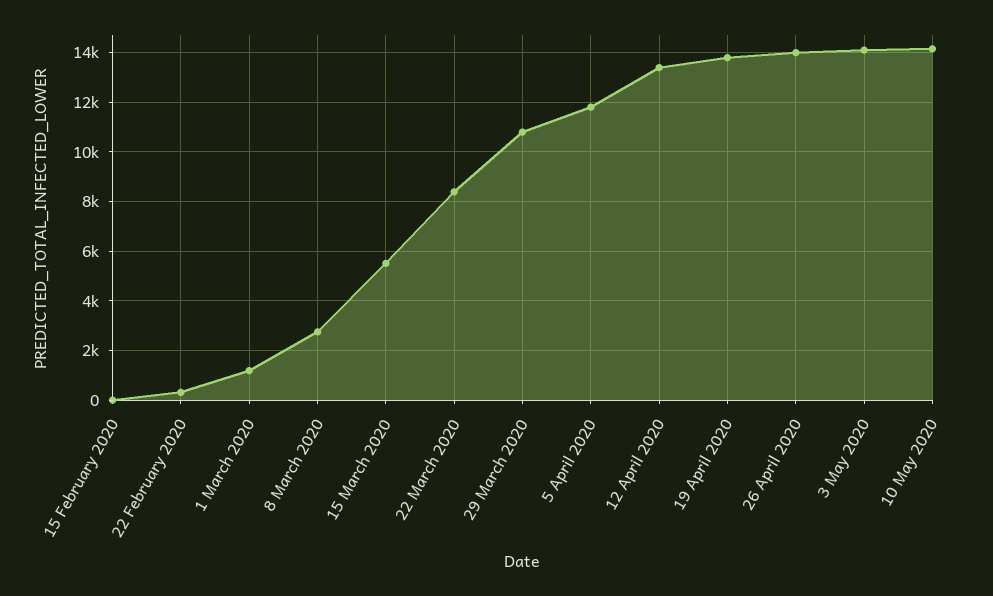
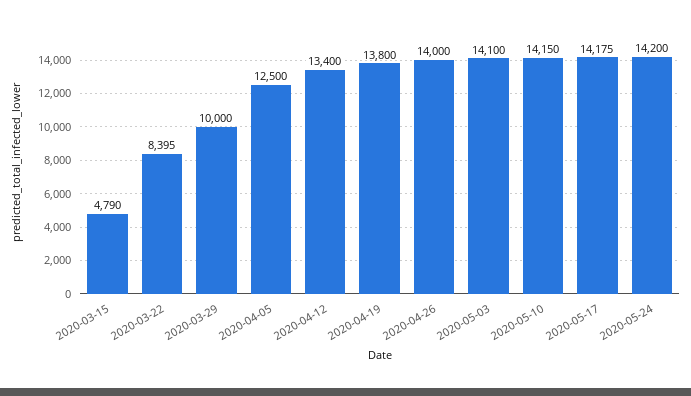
15 February 2020: 0 -> none
22 February 2020: 250 -> none
1 March 2020: 1250 -> none
8 March 2020: 2750 -> none
15 March 2020: 5500 -> 4790
29 March 2020: 10750 -> 10000
5 April 2020: 11750 -> 12500
2020-05-17: none -> 14175
2020-05-24: none -> 14200

